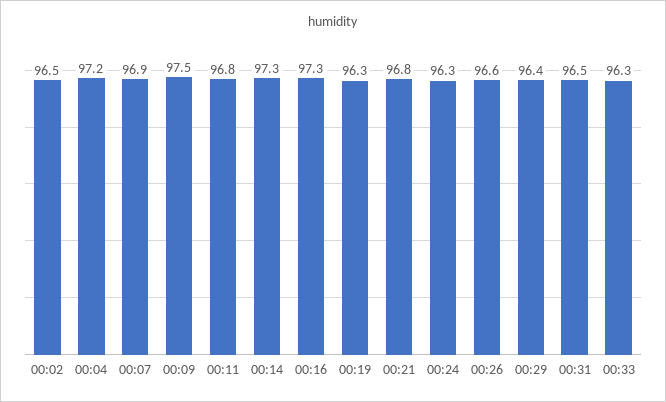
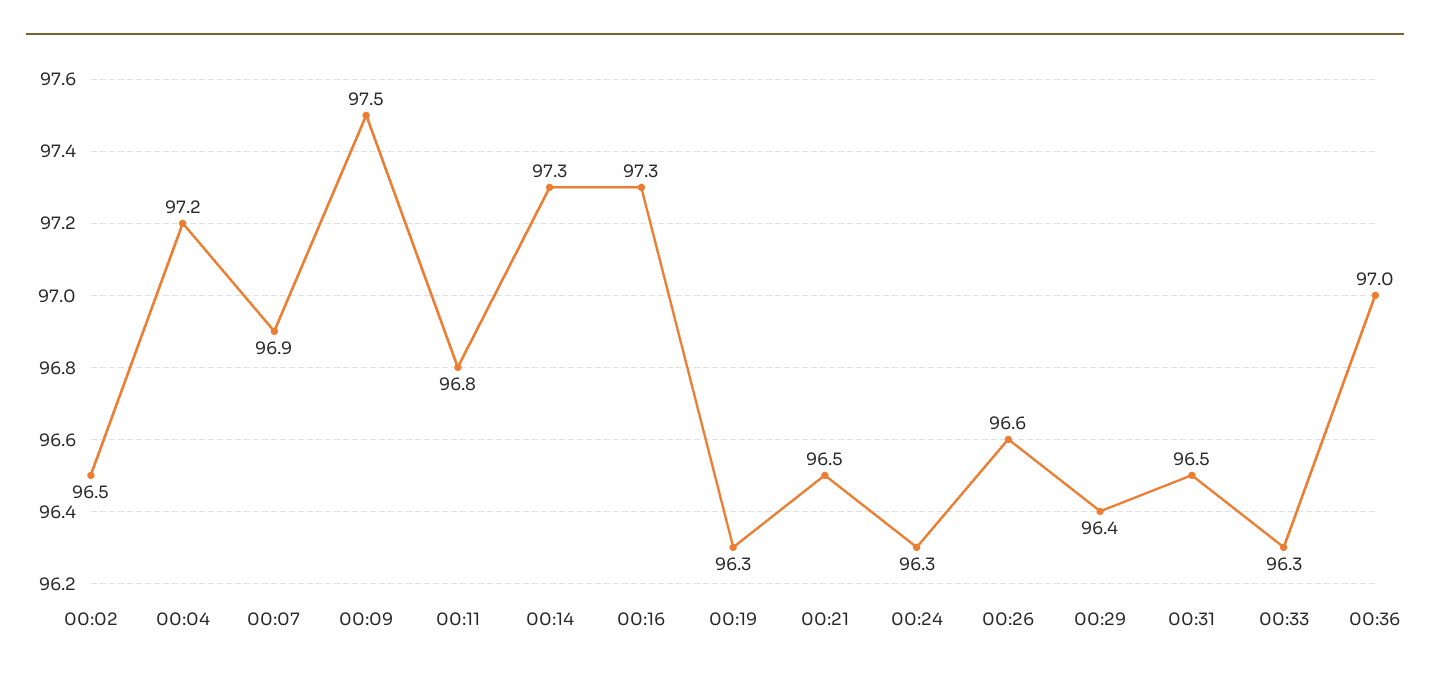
00:21: 96.8 -> 96.5
00:36: none -> 97

